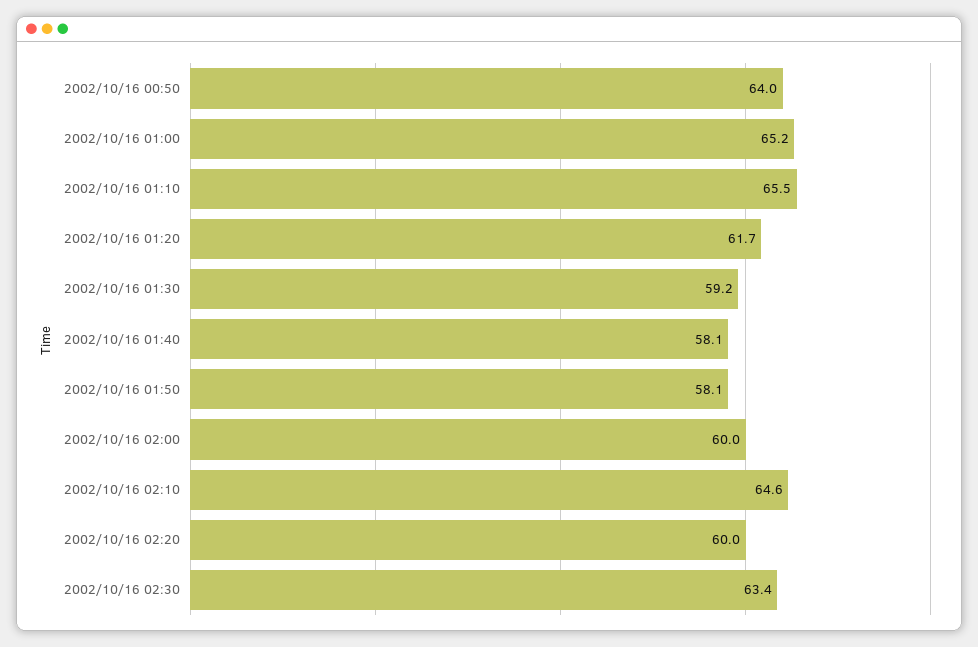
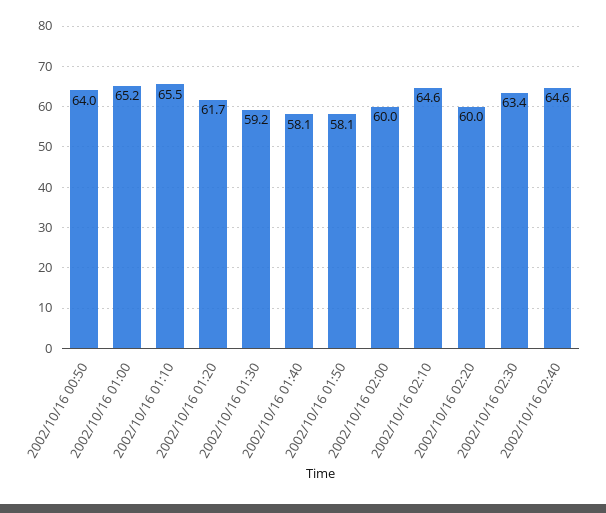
2002/10/16 02:40: none -> 64.6

